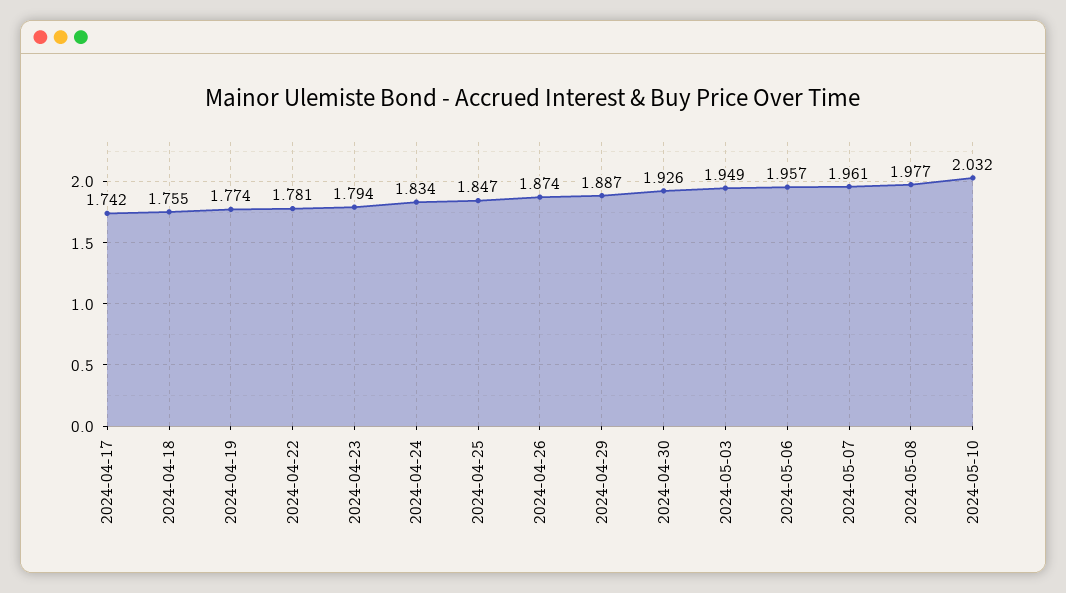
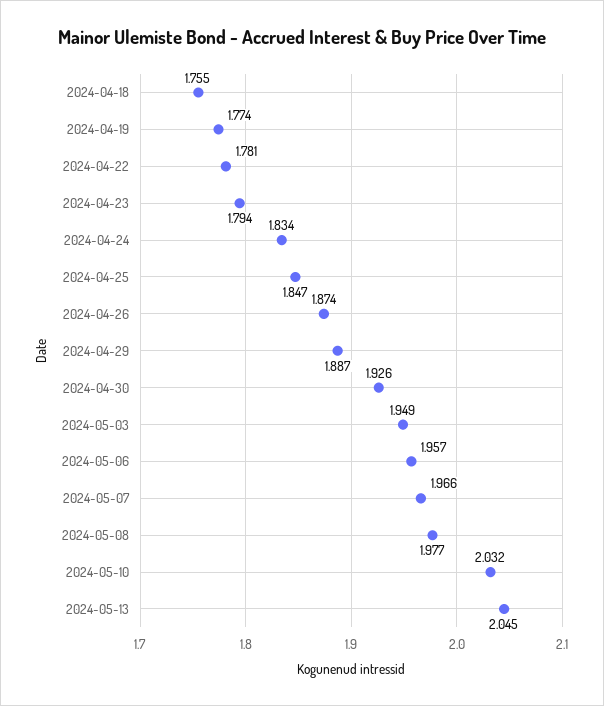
2024-04-17: 1.742 -> none
2024-05-07: 1.961 -> 1.966
2024-05-13: none -> 2.045

